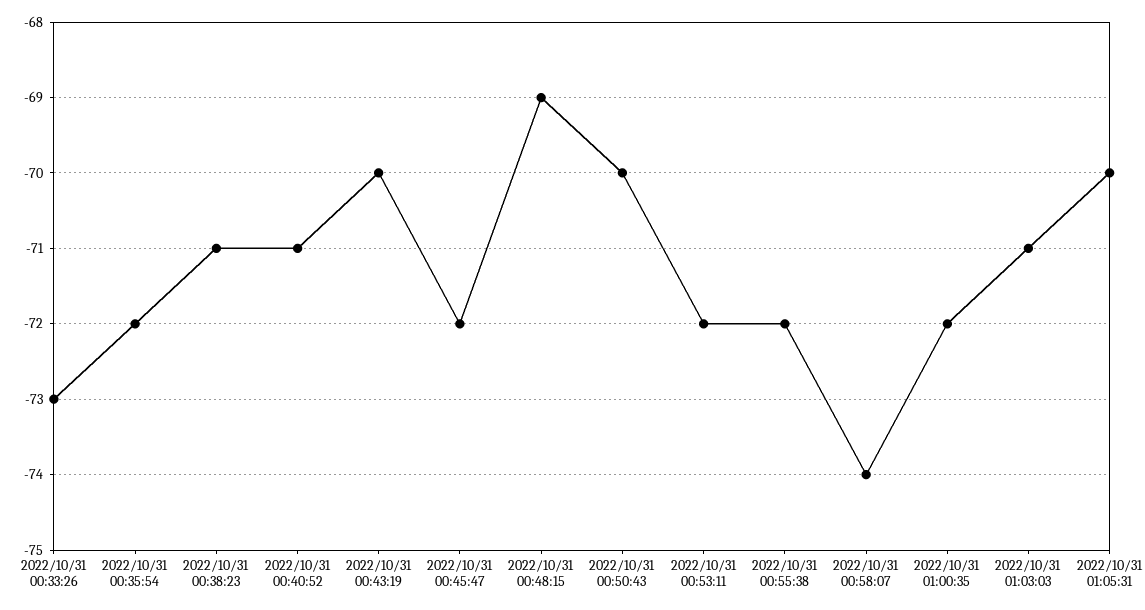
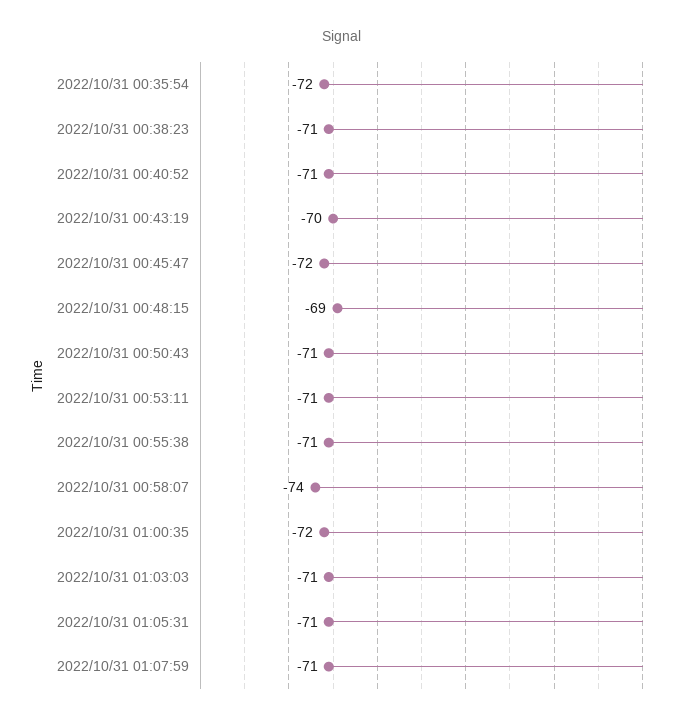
2022/10/31 00:33:26: -73 -> none
2022/10/31 00:50:43: -70 -> -71
2022/10/31 00:53:11: -72 -> -71
2022/10/31 00:55:38: -72 -> -71
2022/10/31 01:05:31: -70 -> -71
2022/10/31 01:07:59: none -> -71

